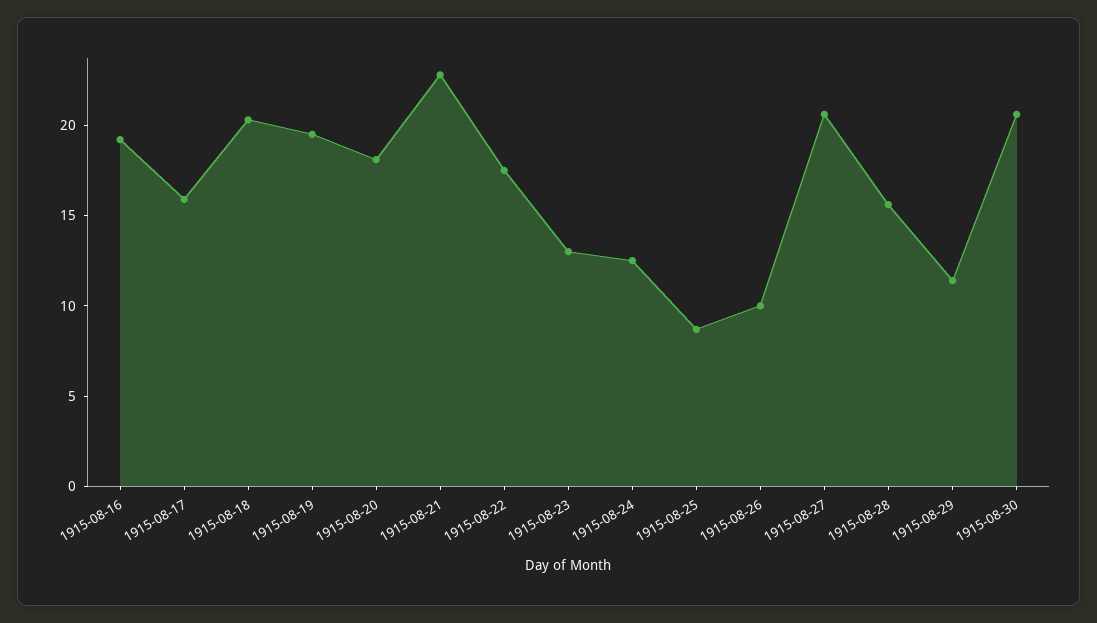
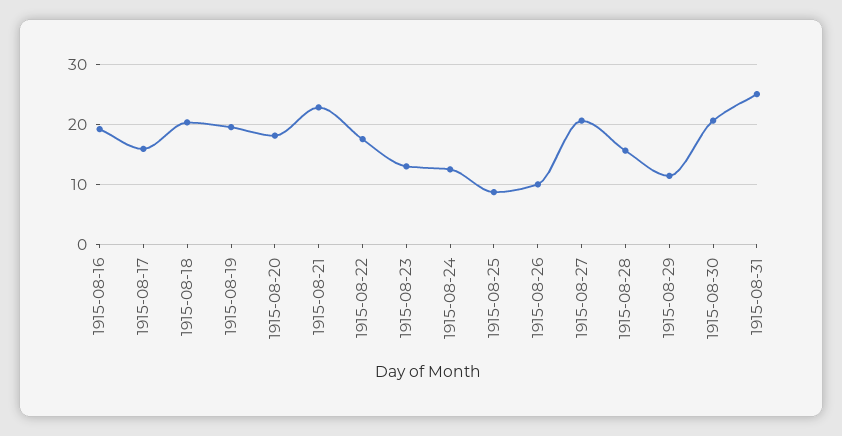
1915-08-31: none -> 25

